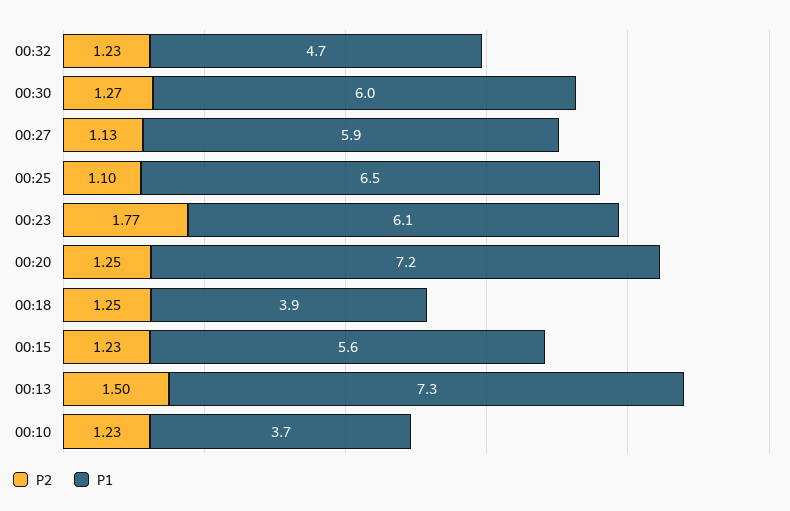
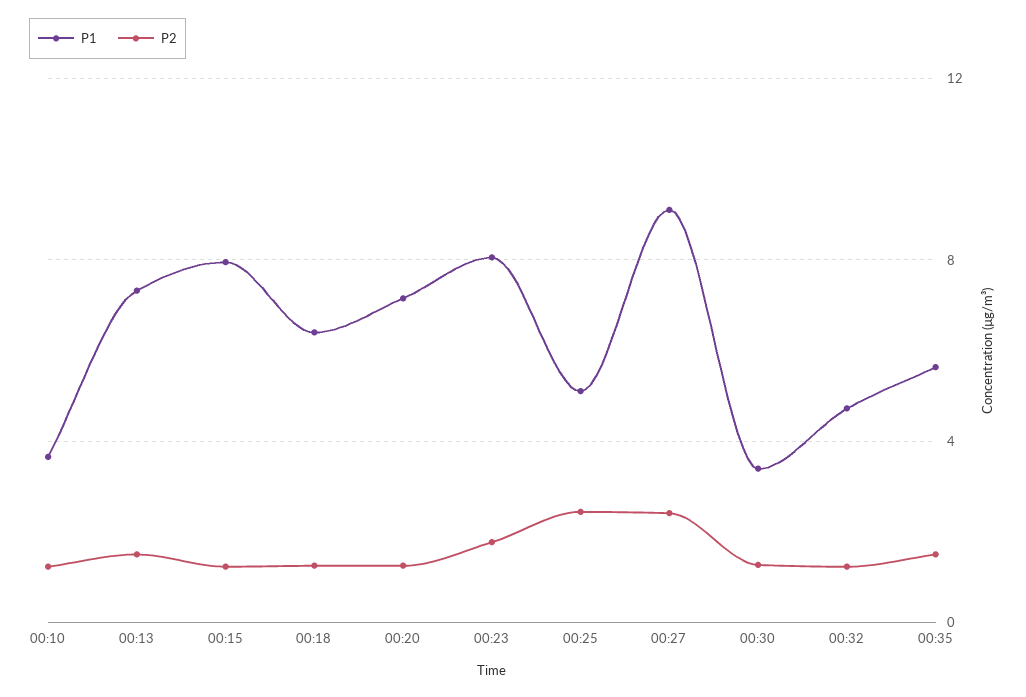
P1, 00:30: 6 -> 3.5
P2, 00:27: 1.13 -> 2.5
P1, 00:27: 5.9 -> 9
P2, 00:25: 1.1 -> 2.5
P1, 00:25: 6.5 -> 5
P1, 00:23: 6.1 -> 8
P1, 00:18: 3.9 -> 6.5
P1, 00:15: 5.6 -> 8
P1, 00:35: none -> 5.5
P2, 00:35: none -> 1.5

